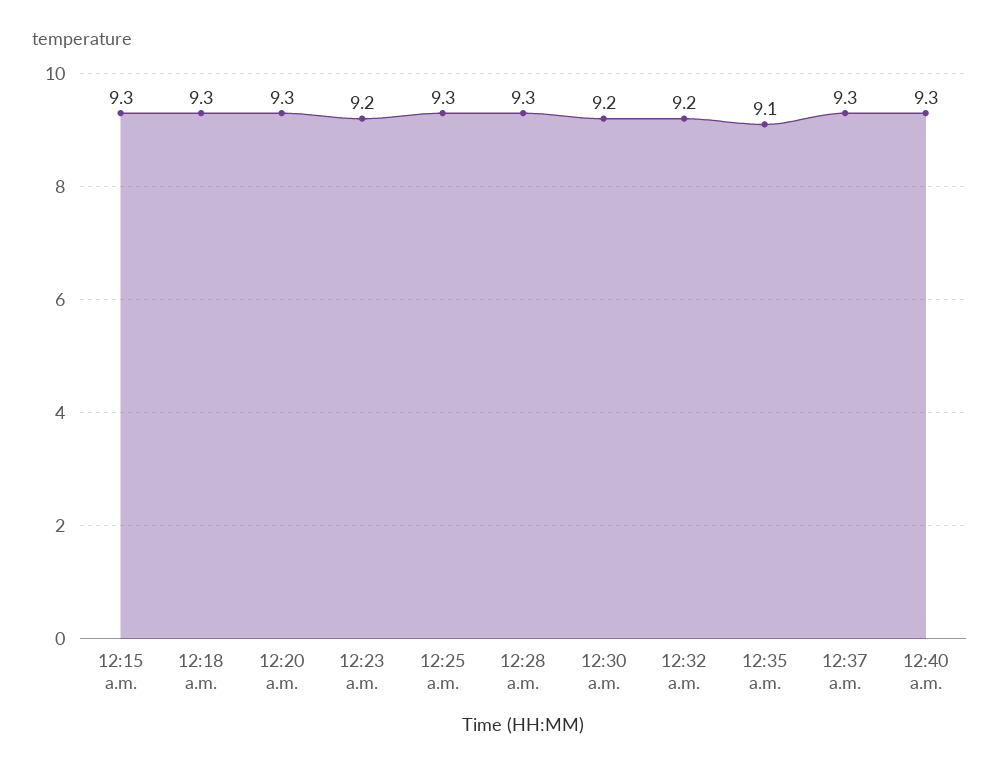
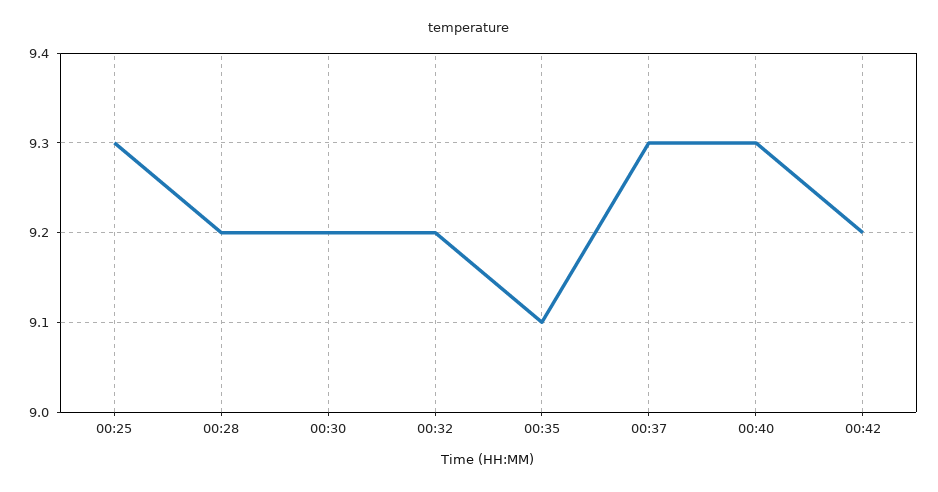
12:15 a.m.: 9.3 -> none
12:18 a.m.: 9.3 -> none
12:20 a.m.: 9.3 -> none
12:23 a.m.: 9.2 -> none
12:28 a.m.: 9.3 -> 9.2
00:42: none -> 9.2

